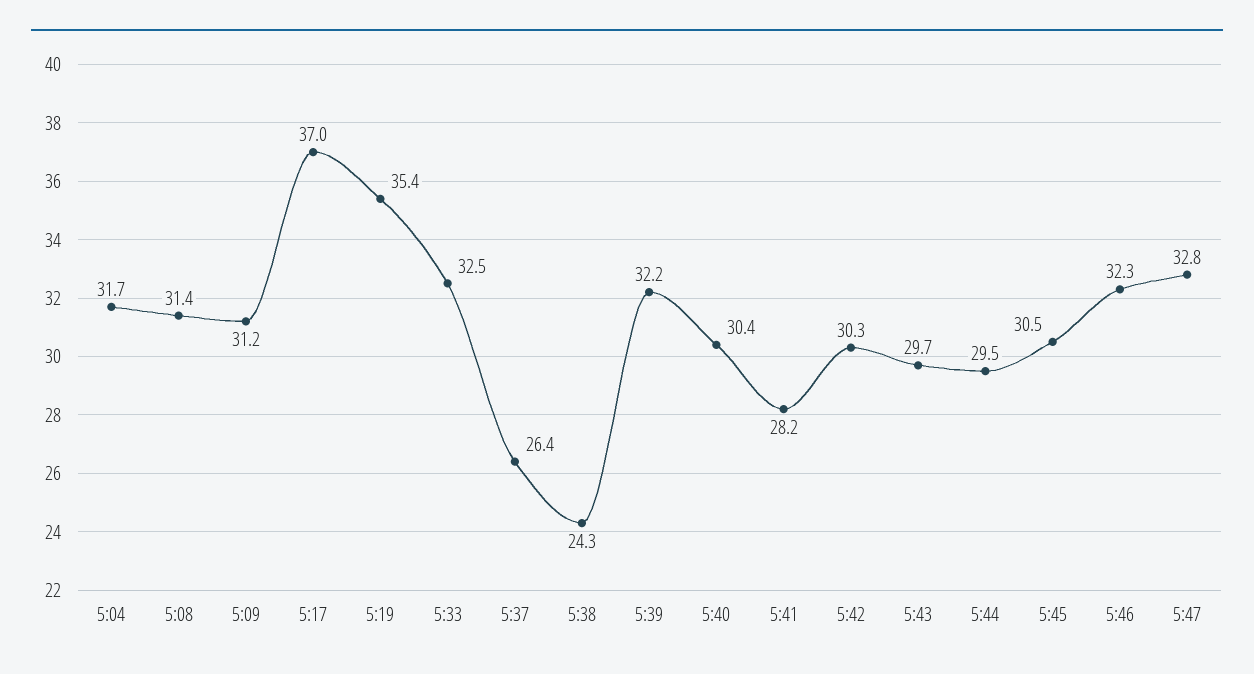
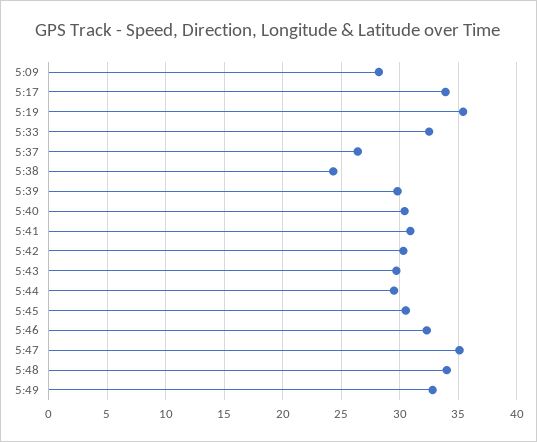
5:04: 31.7 -> none
5:08: 31.4 -> none
5:09: 31.2 -> 28
5:17: 37 -> 34
5:39: 32.2 -> 30
5:41: 28.2 -> 31
5:47: 32.8 -> 35
5:48: none -> 34
5:49: none -> 33

